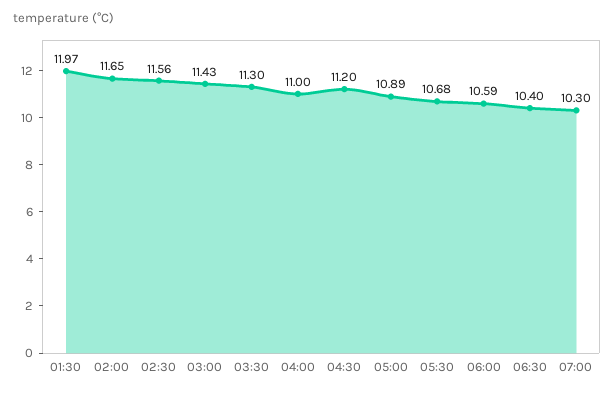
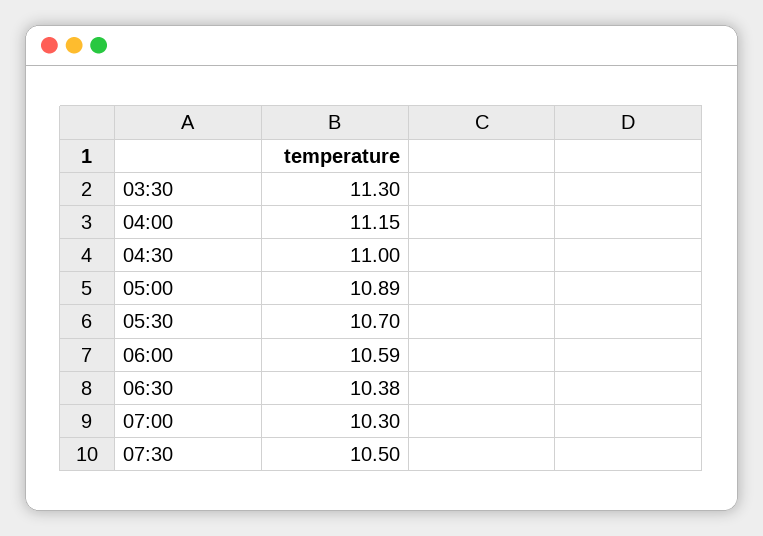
01:30: 11.97 -> none
02:00: 11.65 -> none
02:30: 11.56 -> none
03:00: 11.43 -> none
04:00: 11 -> 11.15
04:30: 11.2 -> 11
05:30: 10.68 -> 10.7
06:30: 10.4 -> 10.38
07:30: none -> 10.5

